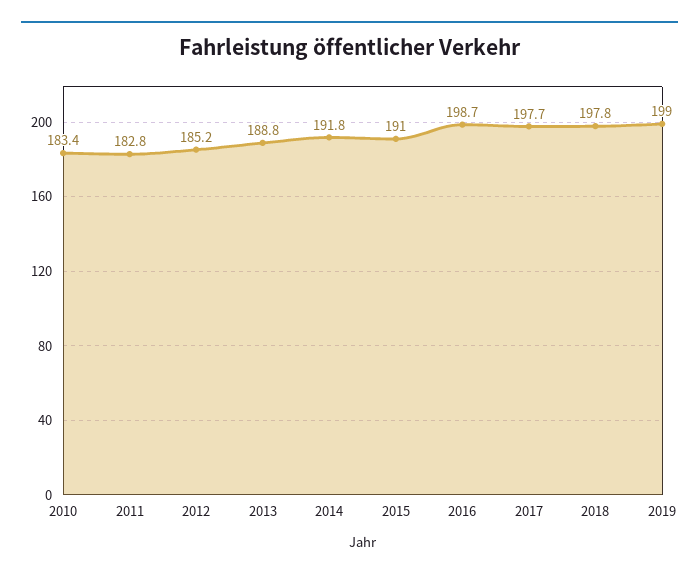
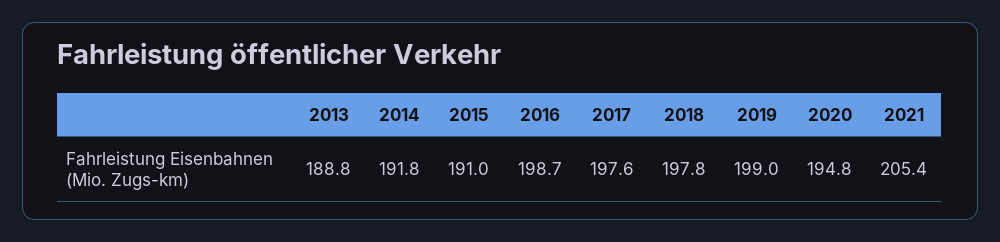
2010: 183.4 -> none
2011: 182.8 -> none
2012: 185.2 -> none
2017: 197.7 -> 197.6
2020: none -> 194.8
2021: none -> 205.4

